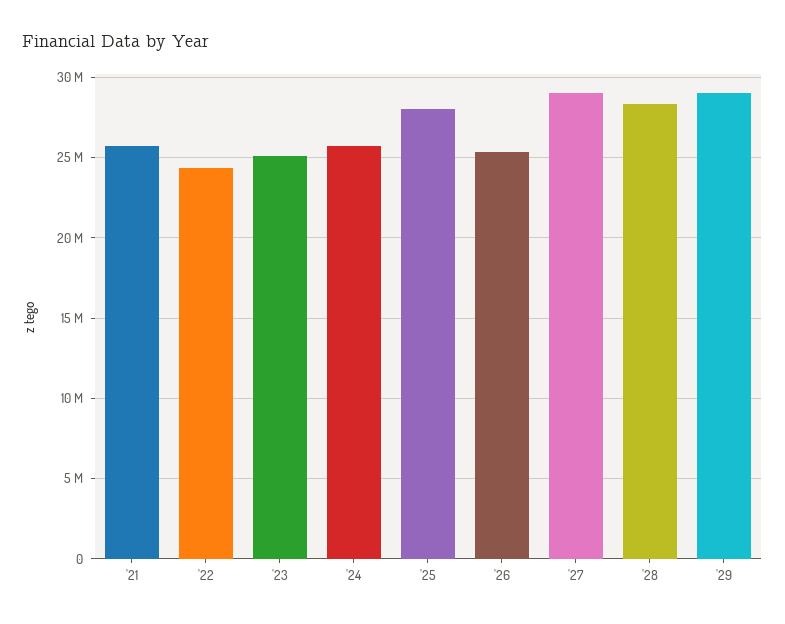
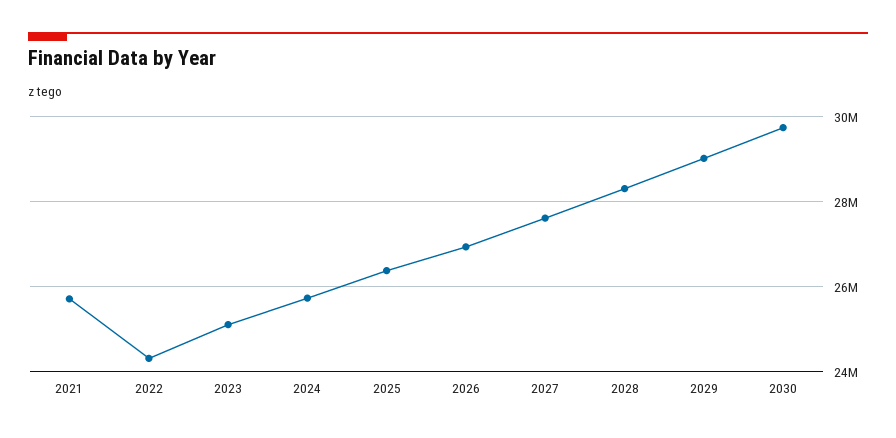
'25: 28000000 -> 26400000
'26: 25500000 -> 27000000
'27: 29000000 -> 27600000
2030: none -> 29800000

